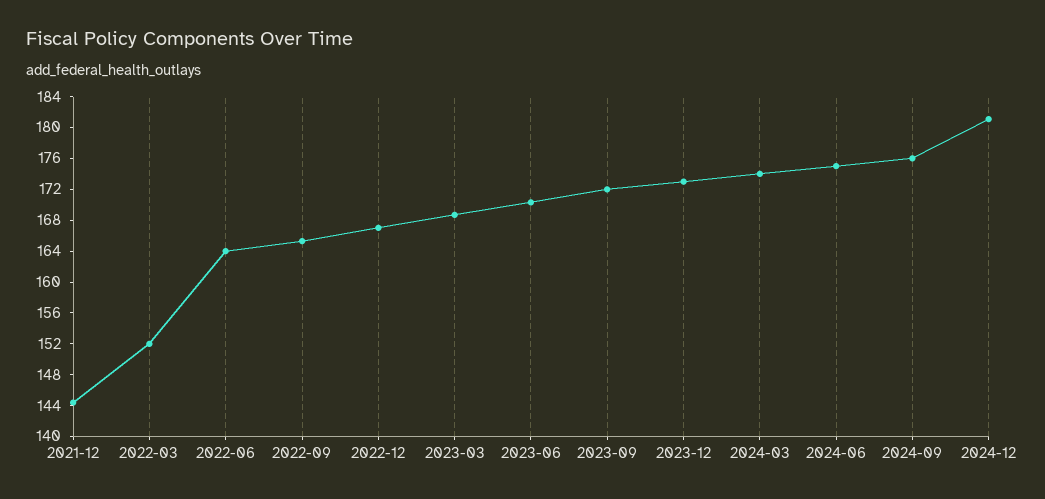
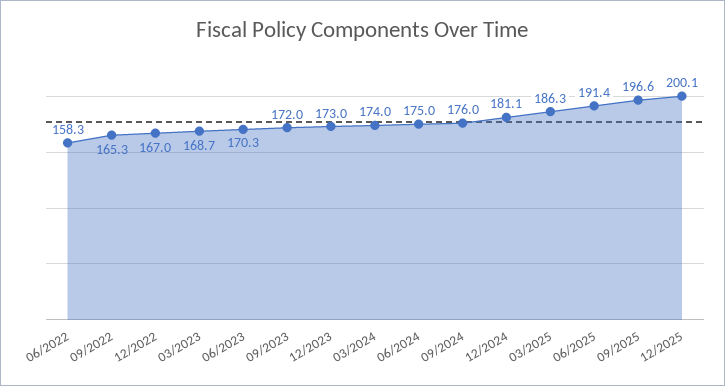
2021-12: 144 -> none
2022-03: 152 -> none
2022-06: 164 -> 158.3
03/2025: none -> 186.3
06/2025: none -> 191.4
09/2025: none -> 196.6
12/2025: none -> 200.1

